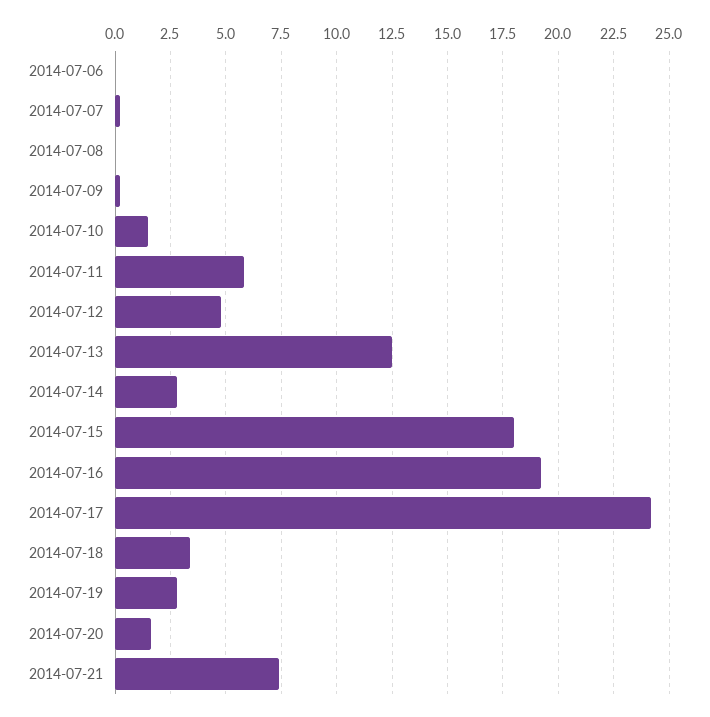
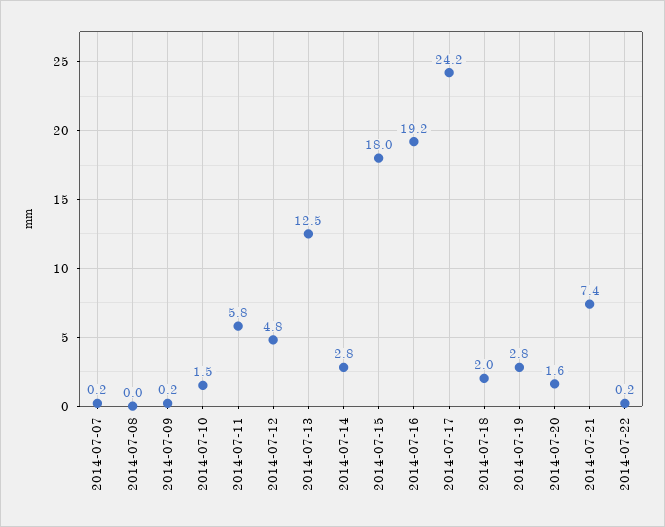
2014-07-06: 0 -> none
2014-07-18: 3.5 -> 2
2014-07-22: none -> 0.2

